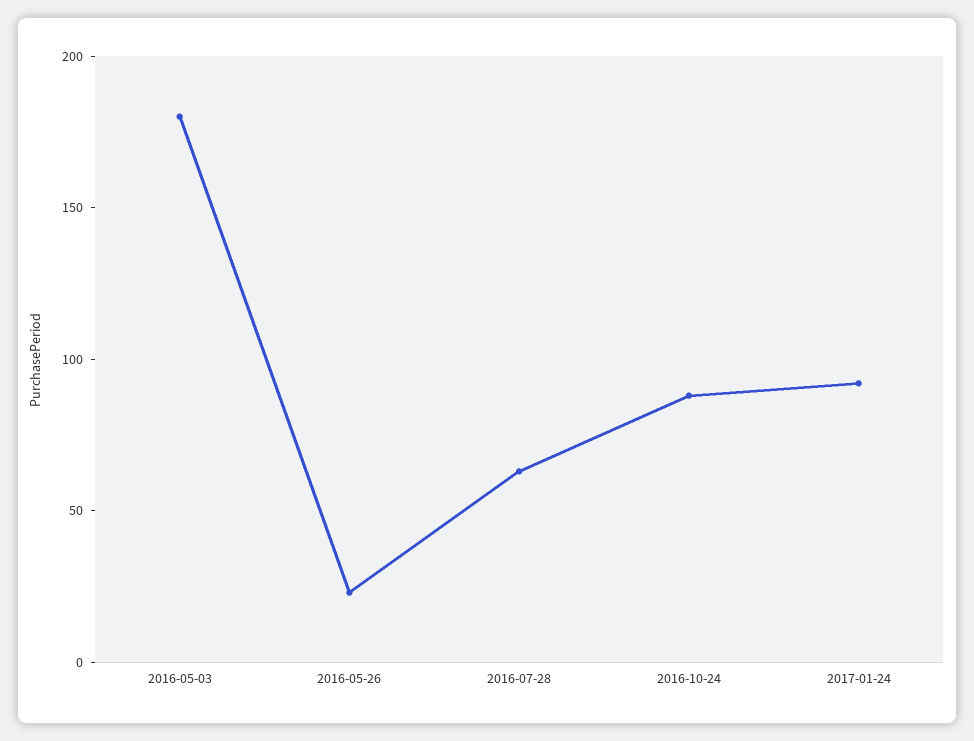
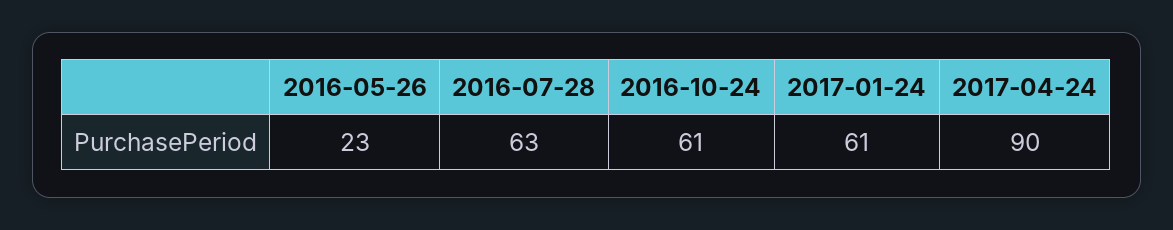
2016-05-03: 180 -> none
2016-10-24: 90 -> 61
2017-01-24: 90 -> 61
2017-04-24: none -> 90

